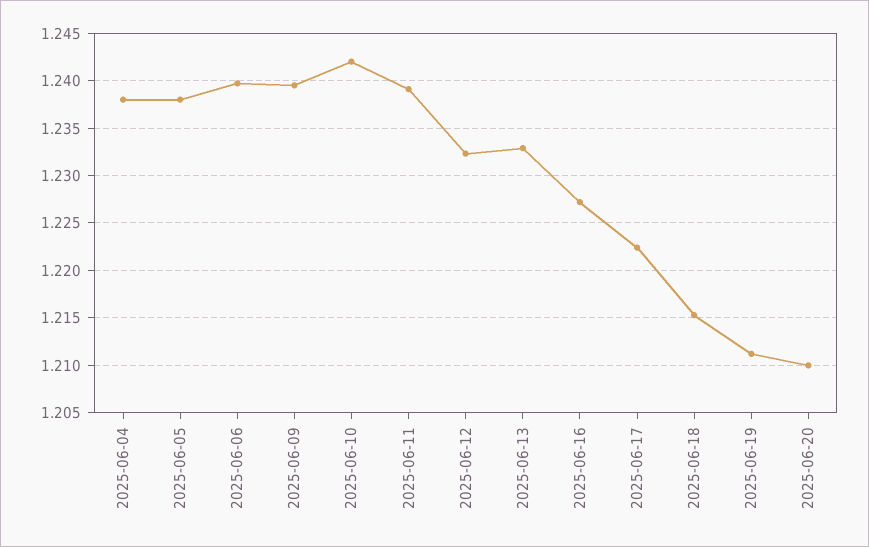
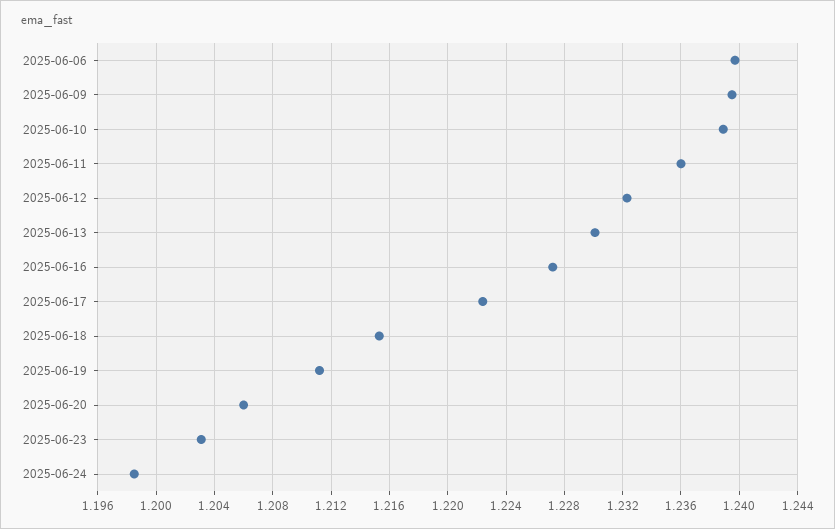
2025-06-04: 1.238 -> none
2025-06-05: 1.238 -> none
2025-06-10: 1.242 -> 1.239
2025-06-11: 1.239 -> 1.236
2025-06-13: 1.233 -> 1.23
2025-06-20: 1.21 -> 1.206
2025-06-23: none -> 1.203
2025-06-24: none -> 1.1985

